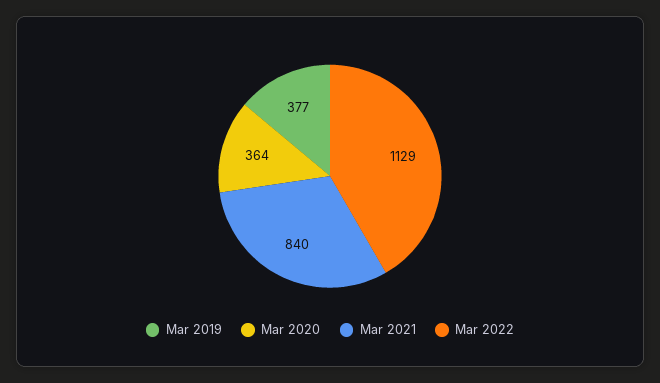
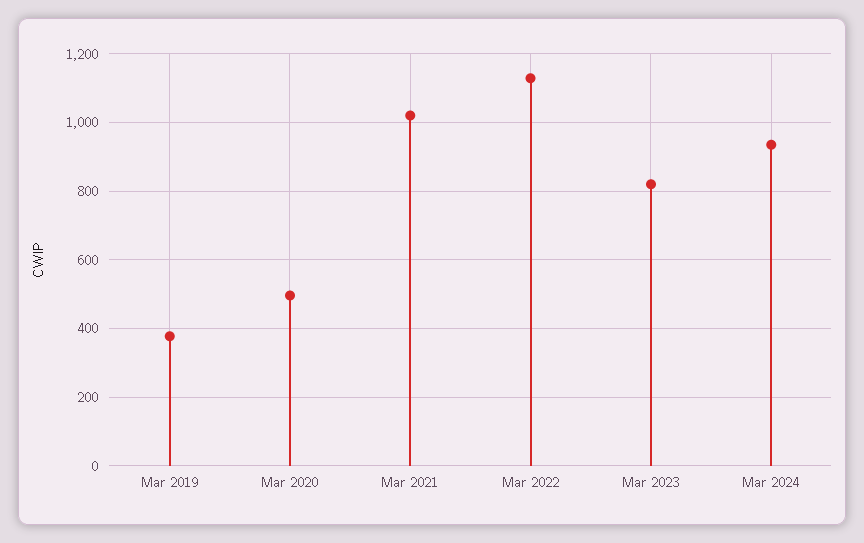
Mar 2020: 364 -> 500
Mar 2021: 840 -> 1020
Mar 2023: none -> 820
Mar 2024: none -> 940

